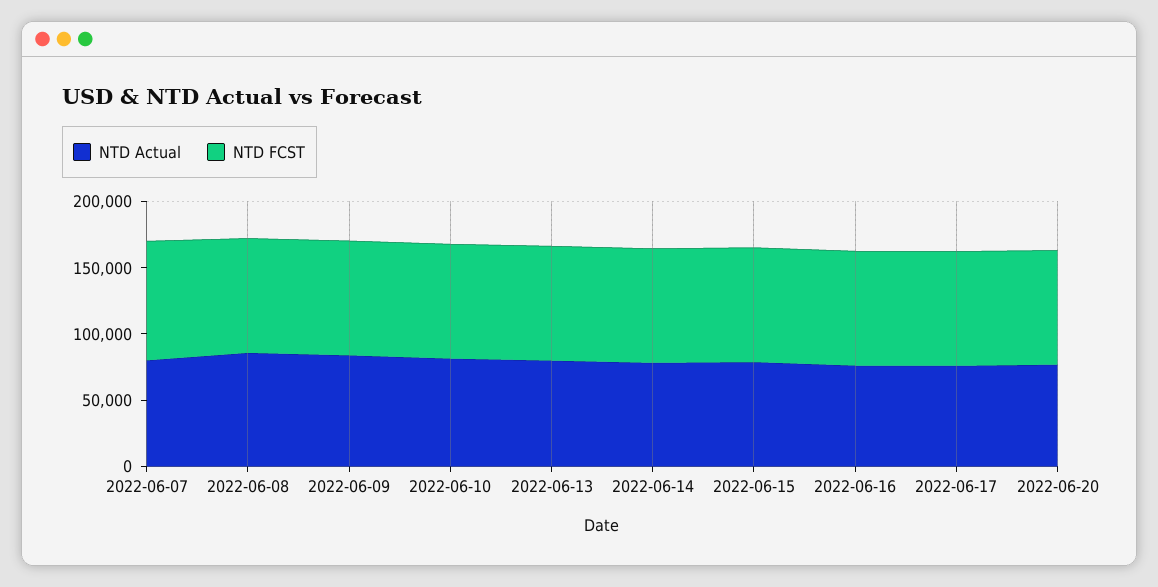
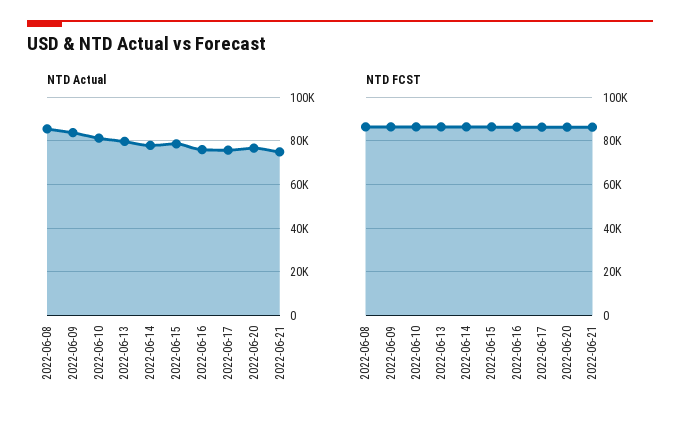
NTD Actual, 2022-06-07: 80000 -> none
NTD FCST, 2022-06-07: 90000 -> none
NTD Actual, 2022-06-21: none -> 75000
NTD FCST, 2022-06-21: none -> 85000

